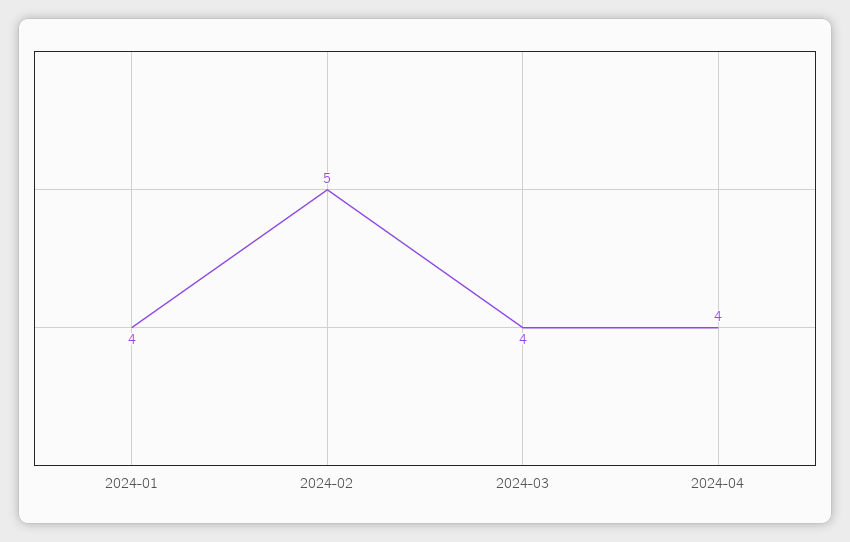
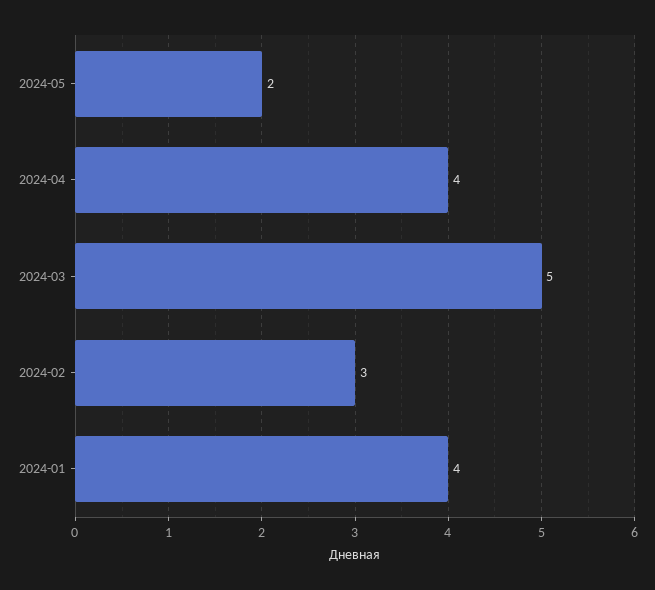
2024-02: 5 -> 3
2024-03: 4 -> 5
2024-05: none -> 2

